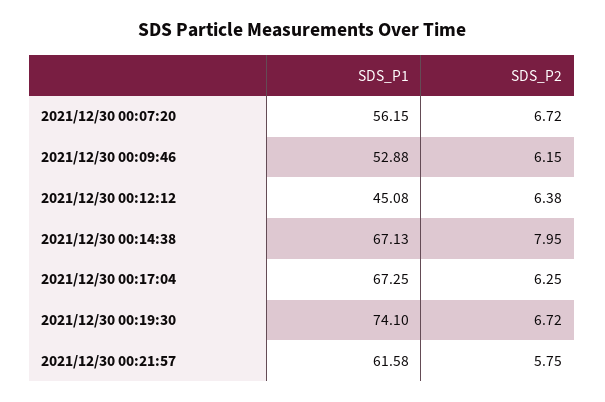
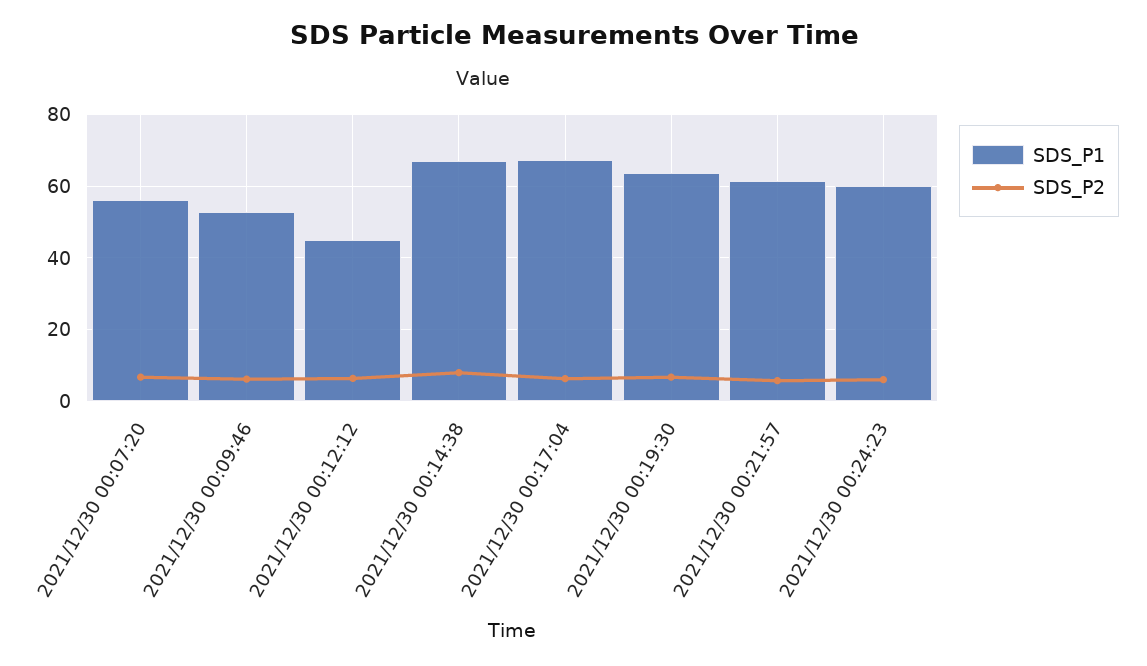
SDS_P1, 2021/12/30 00:19:30: 74.1 -> 64
SDS_P1, 2021/12/30 00:24:23: none -> 60
SDS_P2, 2021/12/30 00:24:23: none -> 6

